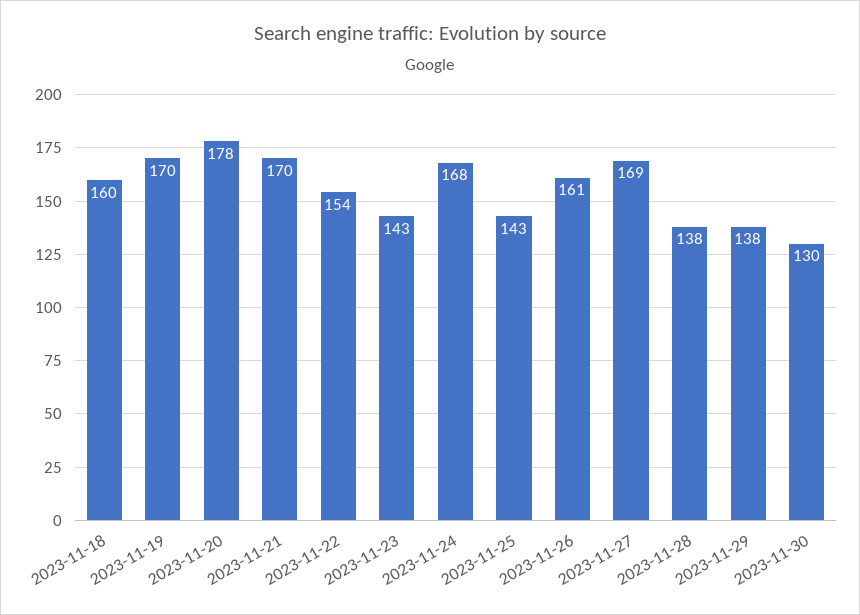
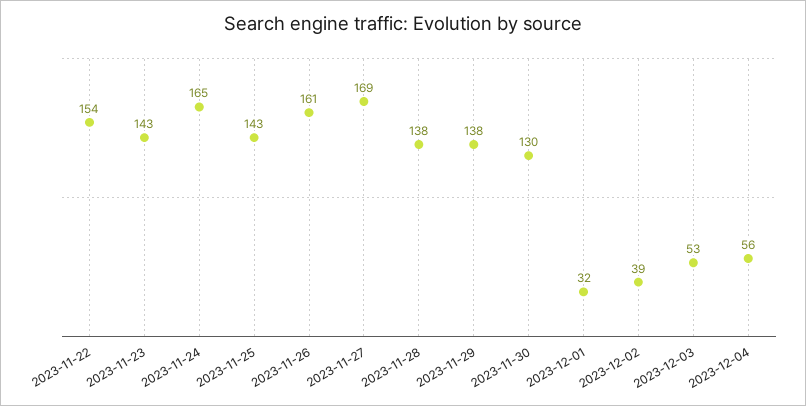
2023-11-18: 160 -> none
2023-11-19: 170 -> none
2023-11-20: 178 -> none
2023-11-21: 170 -> none
2023-11-24: 168 -> 165
2023-12-01: none -> 32
2023-12-02: none -> 39
2023-12-03: none -> 53
2023-12-04: none -> 56

